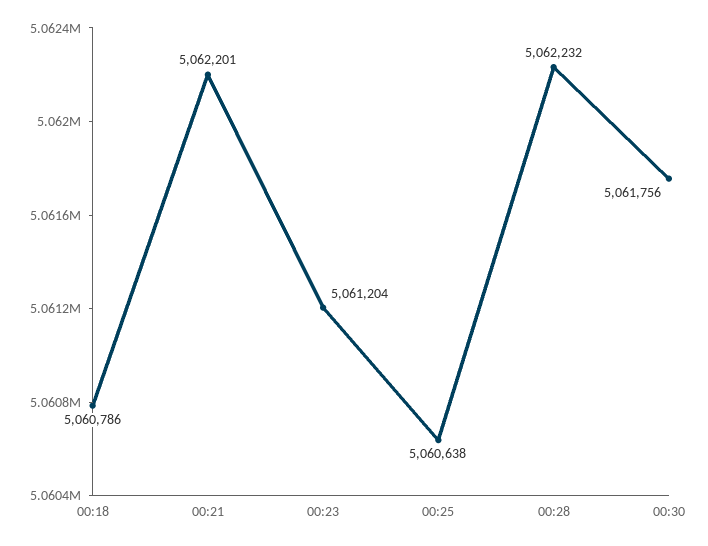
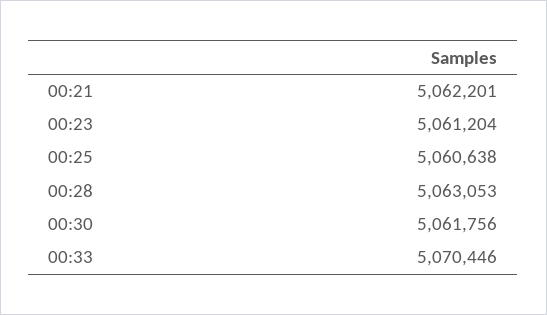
00:18: 5060786 -> none
00:28: 5062232 -> 5063053
00:33: none -> 5070446

